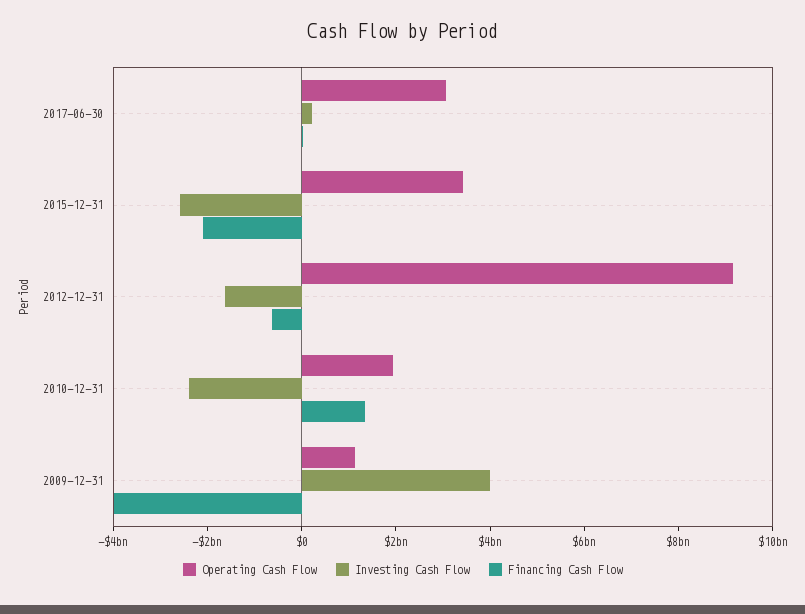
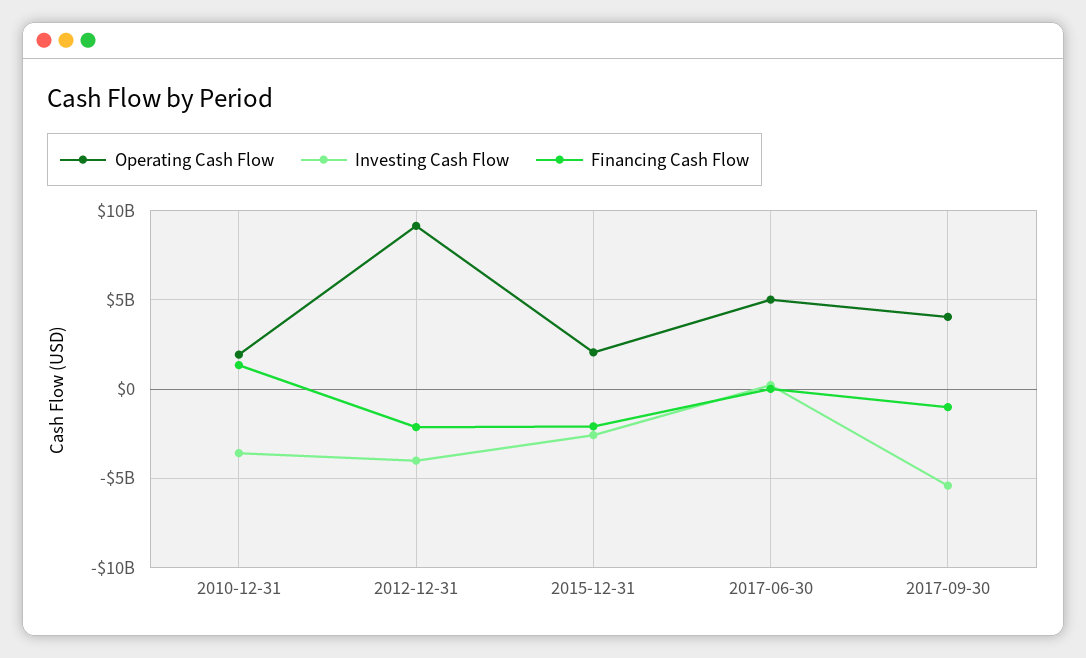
Operating Cash Flow, 2017-06-30: 3000000000 -> 5000000000
Operating Cash Flow, 2015-12-31: 3500000000 -> 2000000000
Investing Cash Flow, 2012-12-31: -1500000000 -> -4000000000
Financing Cash Flow, 2012-12-31: -500000000 -> -2000000000
Investing Cash Flow, 2010-12-31: -2500000000 -> -3500000000
Operating Cash Flow, 2009-12-31: 1000000000 -> none
Investing Cash Flow, 2009-12-31: 4000000000 -> none
Financing Cash Flow, 2009-12-31: -4000000000 -> none
Operating Cash Flow, 2017-09-30: none -> 4000000000
Investing Cash Flow, 2017-09-30: none -> -5500000000
Financing Cash Flow, 2017-09-30: none -> -1000000000

